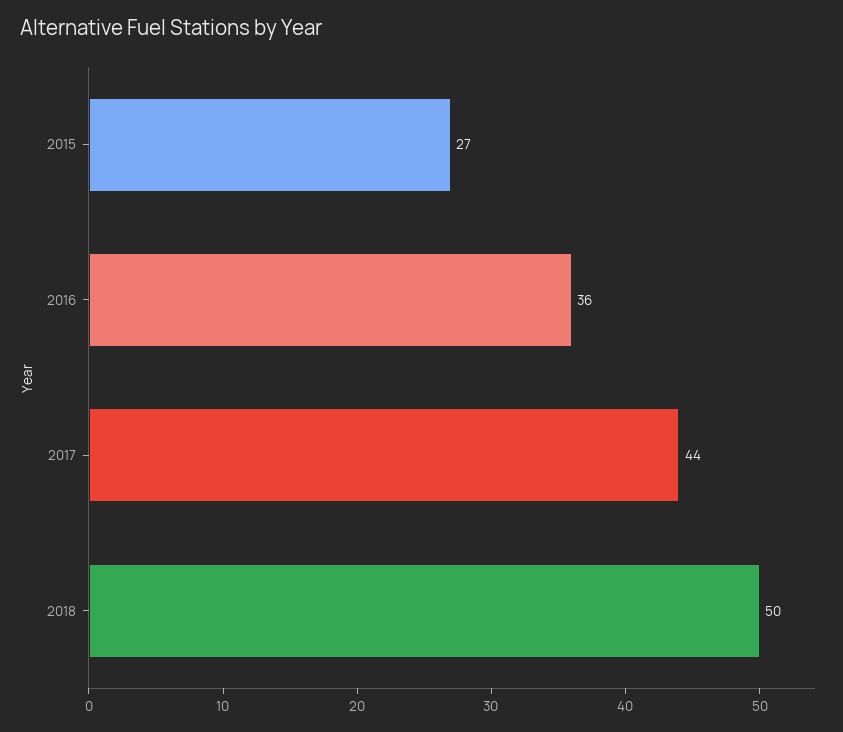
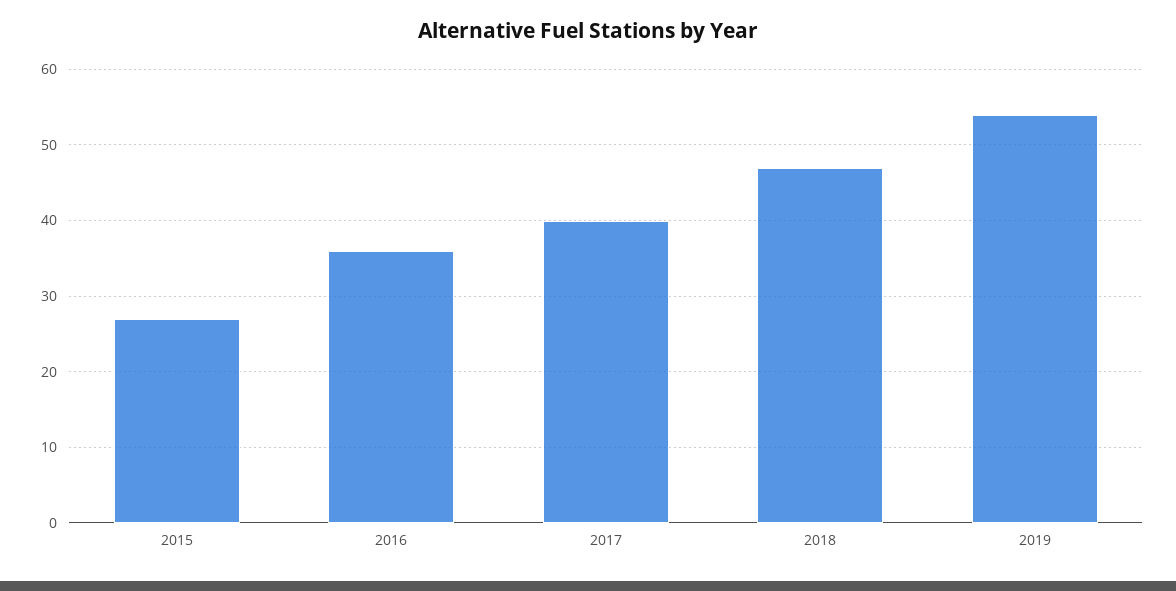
2017: 44 -> 40
2018: 50 -> 47
2019: none -> 54

